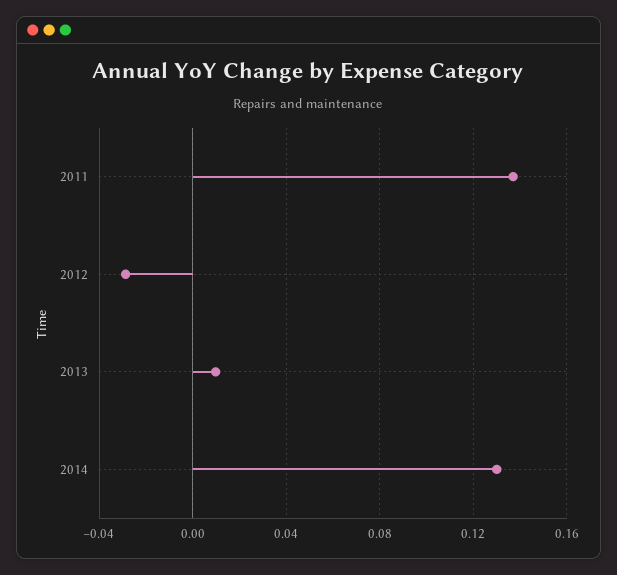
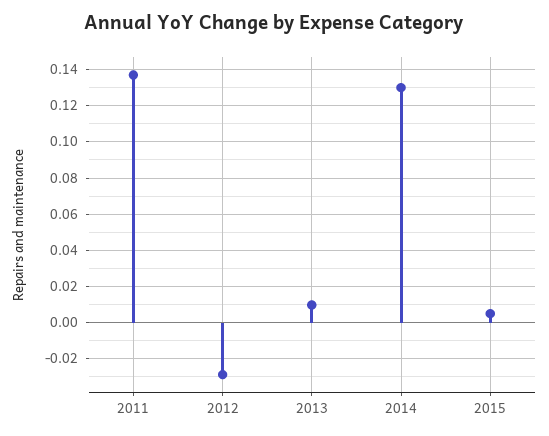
2015: none -> 0.005

